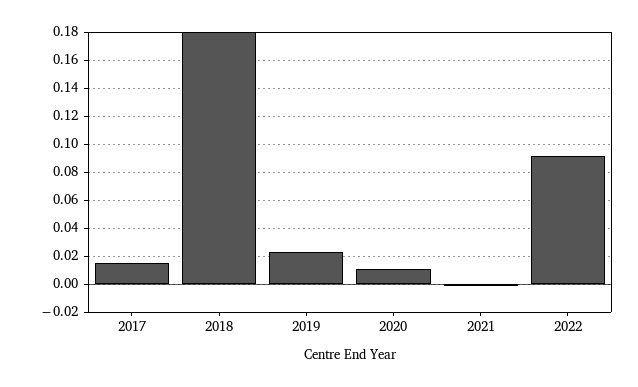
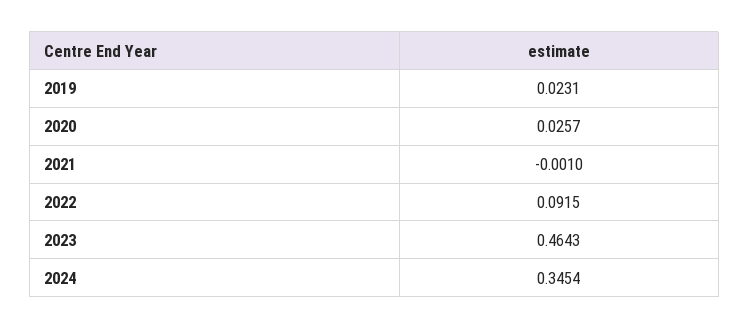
2017: 0.015 -> none
2018: 0.18 -> none
2020: 0.01 -> 0.0257
2023: none -> 0.4643
2024: none -> 0.3454

